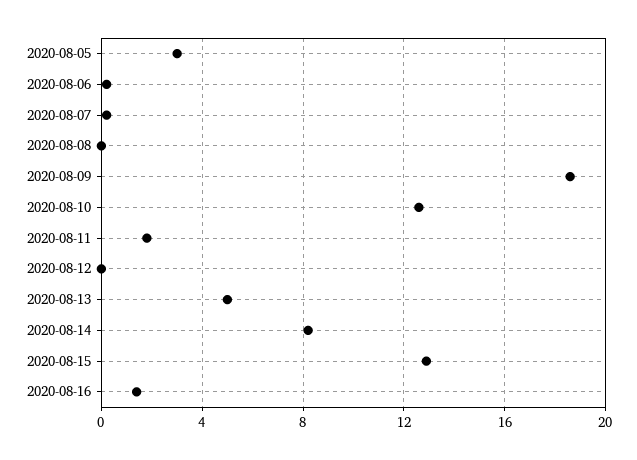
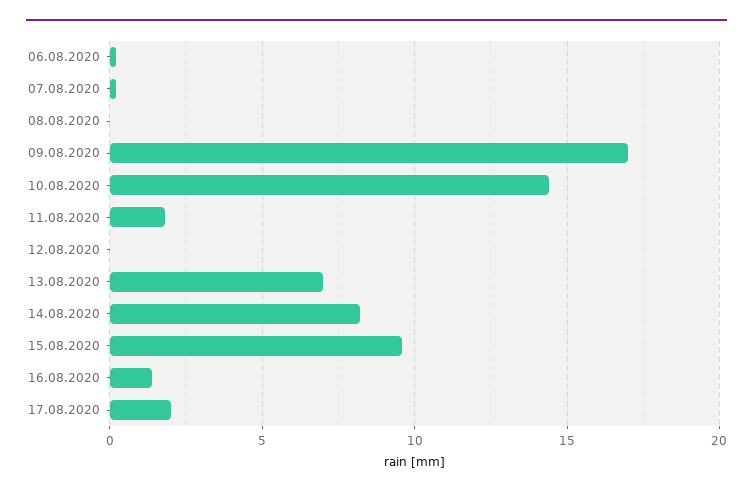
2020-08-05: 3 -> none
2020-08-09: 18.5 -> 17
2020-08-10: 12.5 -> 14.5
2020-08-13: 5 -> 7
2020-08-15: 13 -> 9.5
17.08.2020: none -> 2

